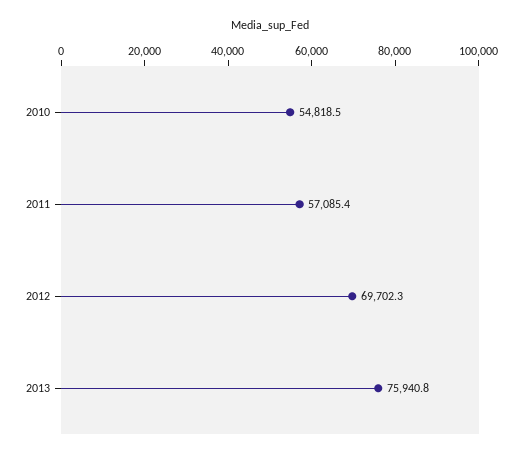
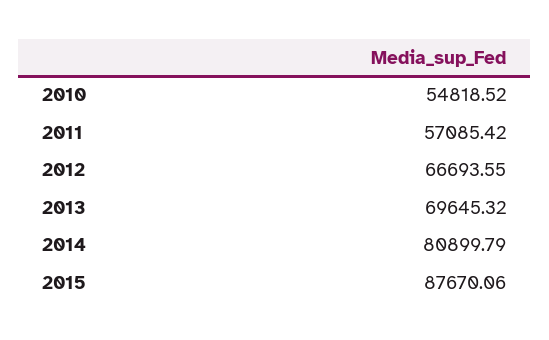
2012: 69702.3 -> 66693.55
2013: 75940.8 -> 69645.32
2014: none -> 80899.79
2015: none -> 87670.06

